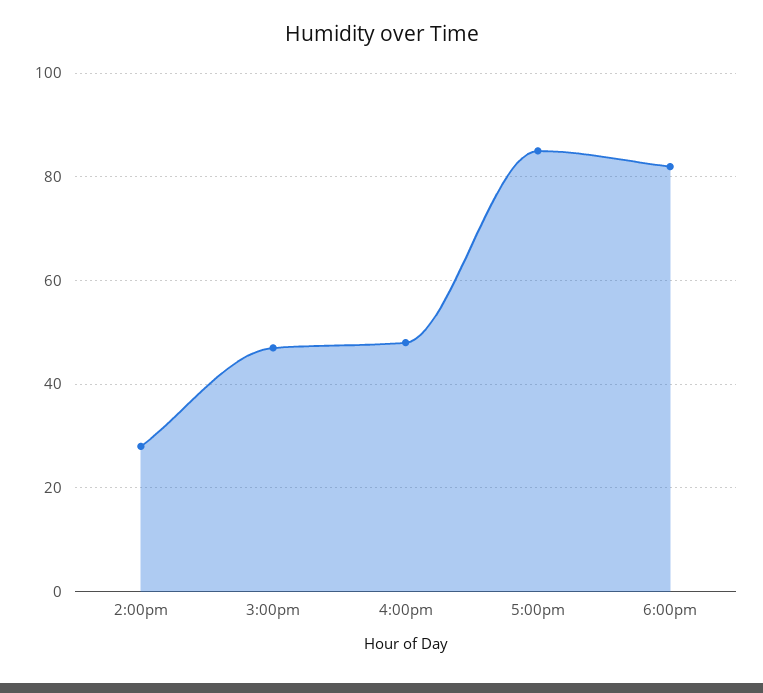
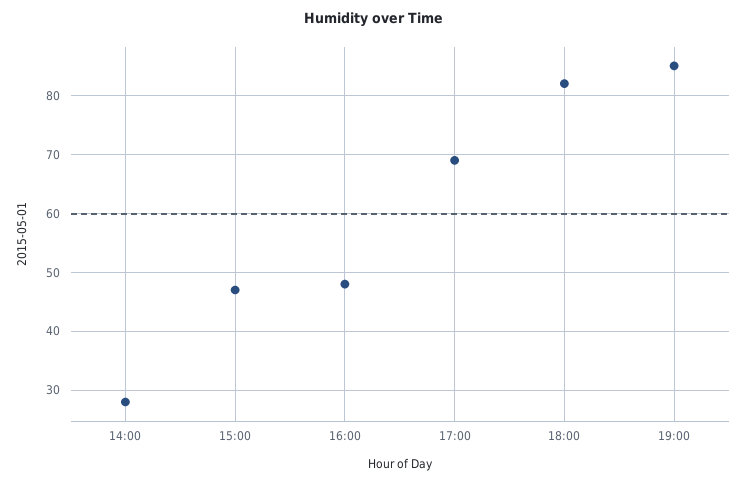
5:00pm: 85 -> 70
19:00: none -> 85

